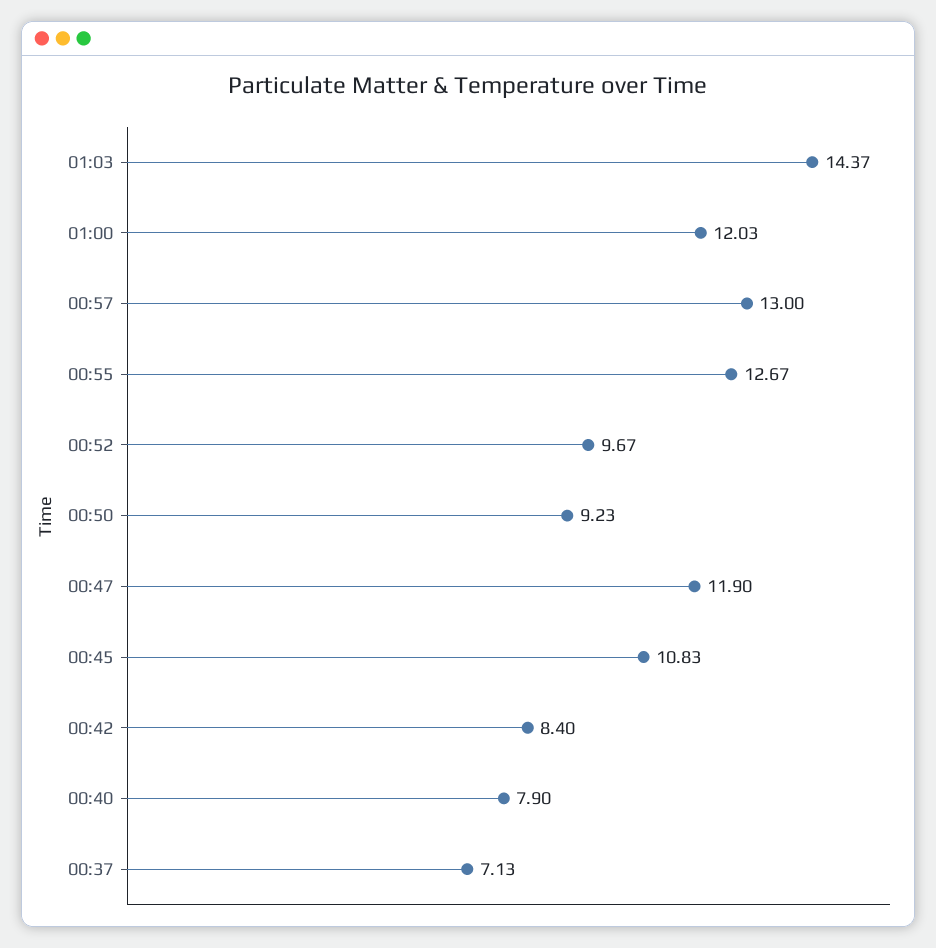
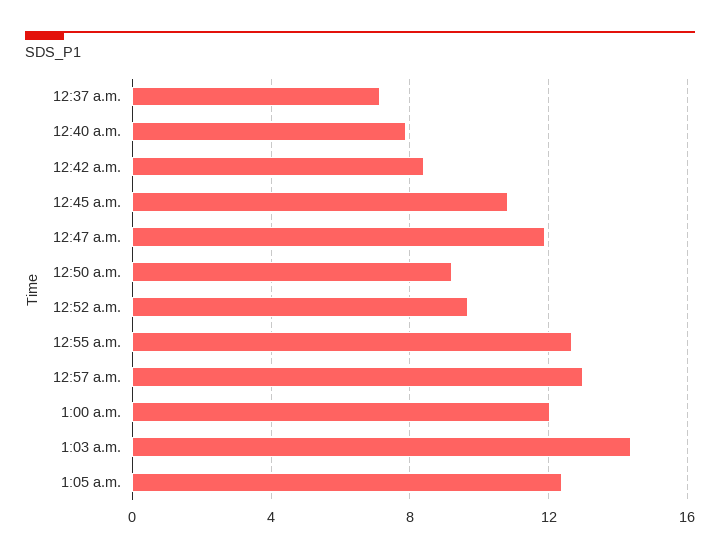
1:05 a.m.: none -> 12.5

